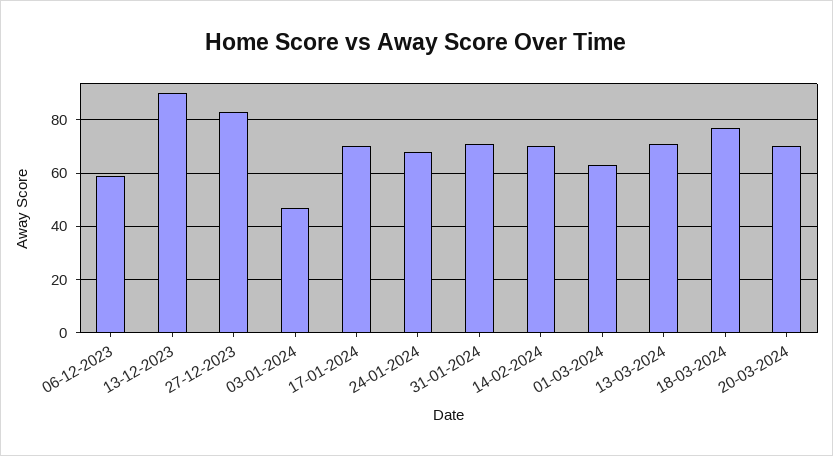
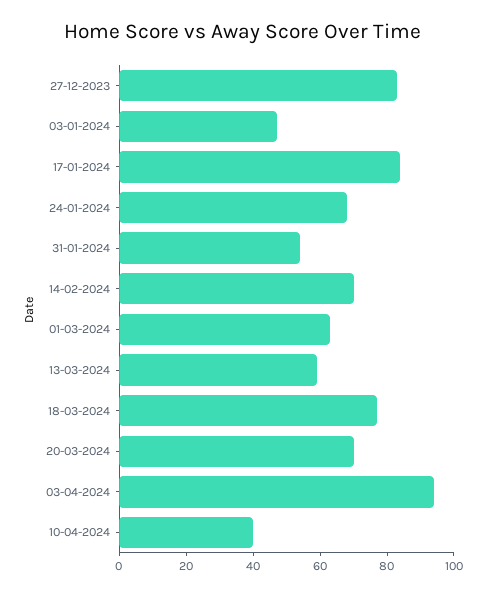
06-12-2023: 60 -> none
13-12-2023: 90 -> none
17-01-2024: 70 -> 85
31-01-2024: 70 -> 55
13-03-2024: 70 -> 60
03-04-2024: none -> 95
10-04-2024: none -> 40

